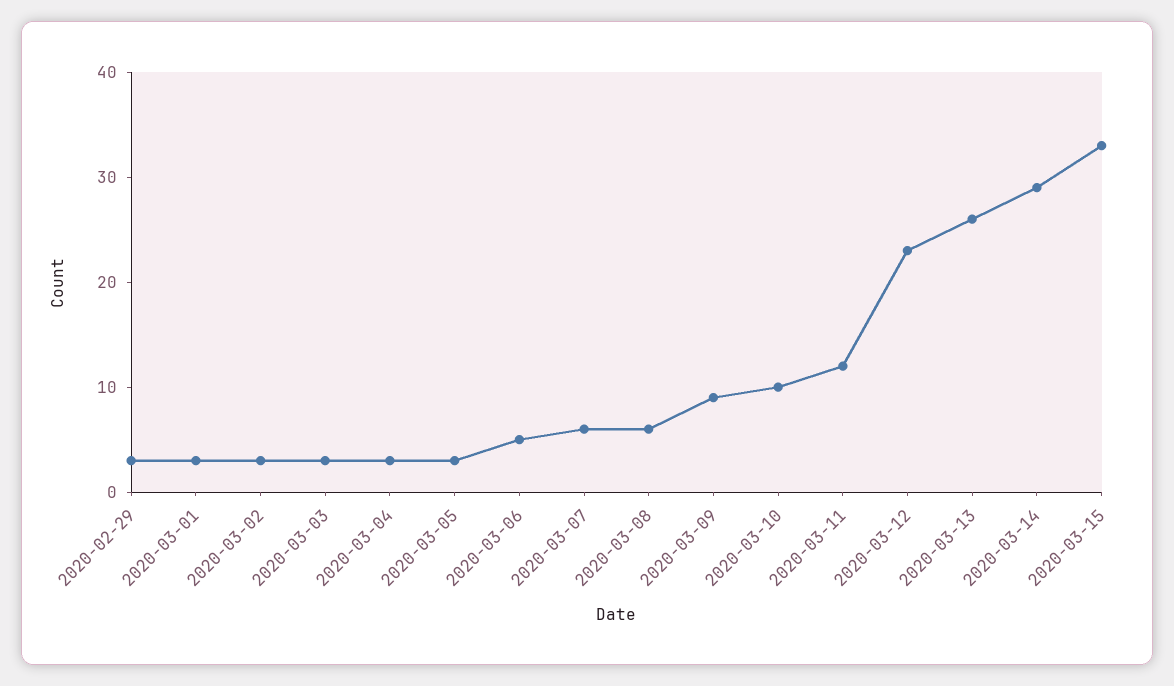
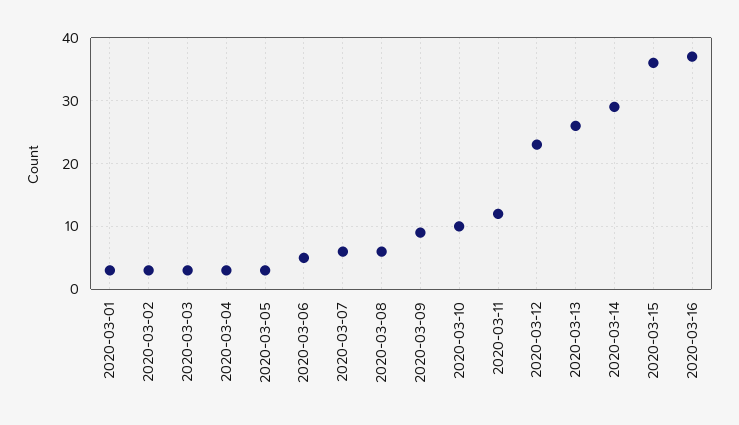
2020-02-29: 3 -> none
2020-03-15: 33 -> 36
2020-03-16: none -> 37

